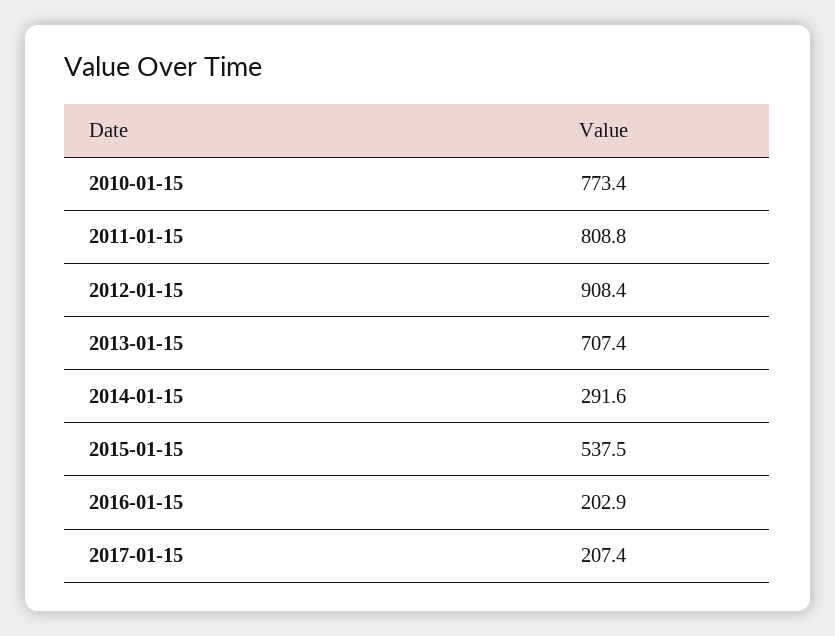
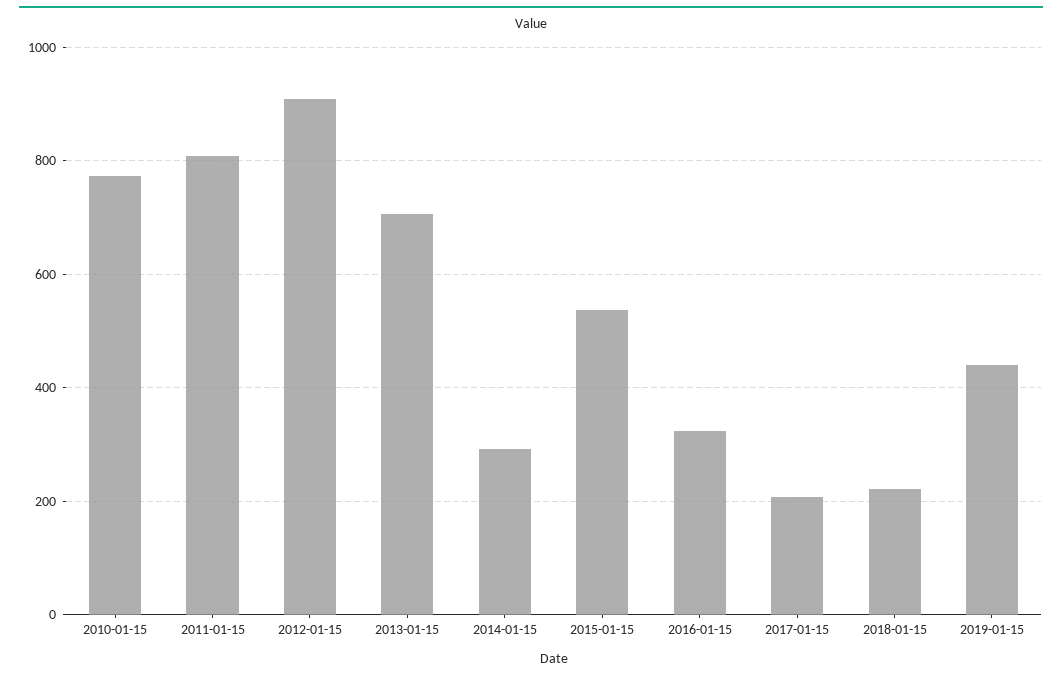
2016-01-15: 202.9 -> 320
2018-01-15: none -> 220
2019-01-15: none -> 440

